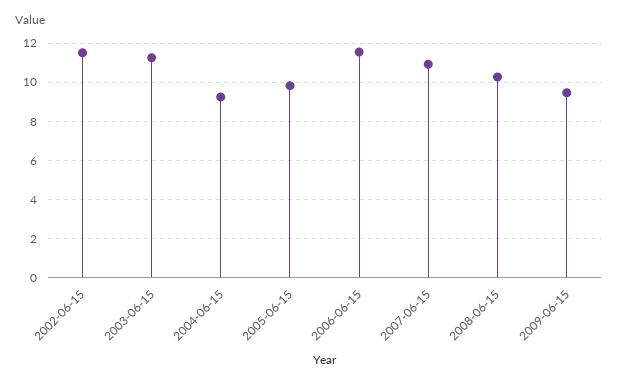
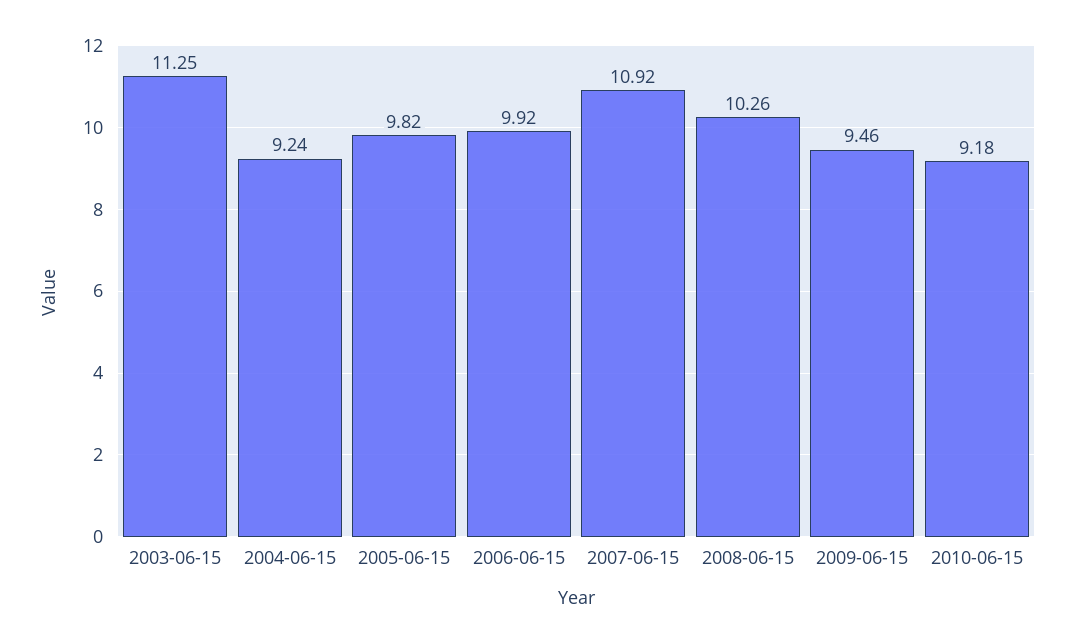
2002-06-15: 11.5 -> none
2006-06-15: 11.5 -> 9.92
2010-06-15: none -> 9.18

